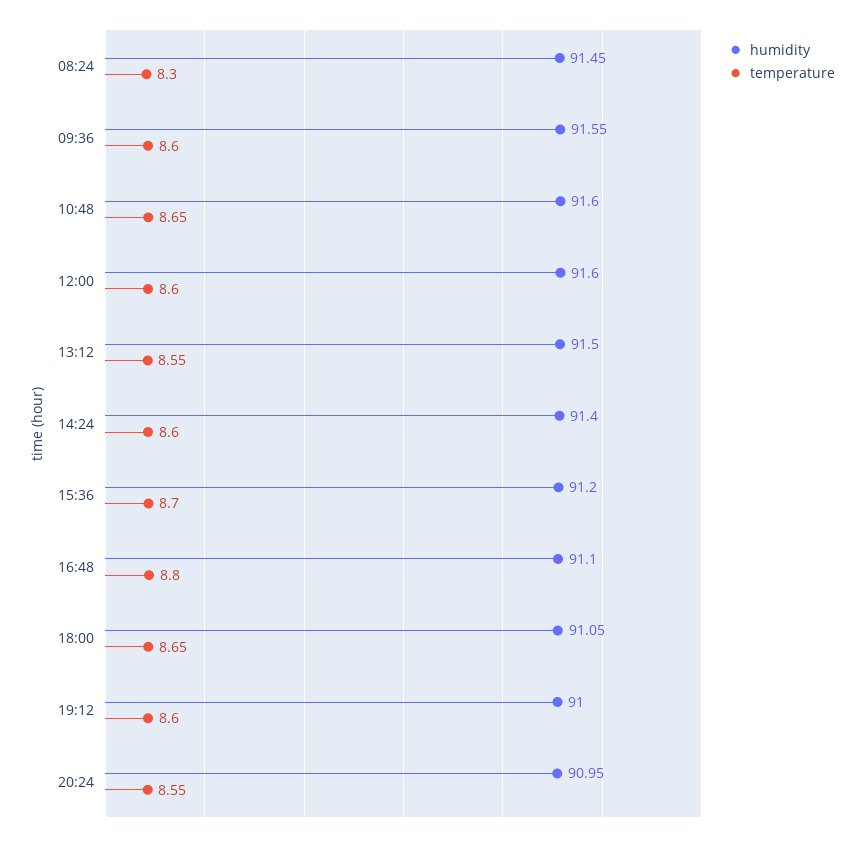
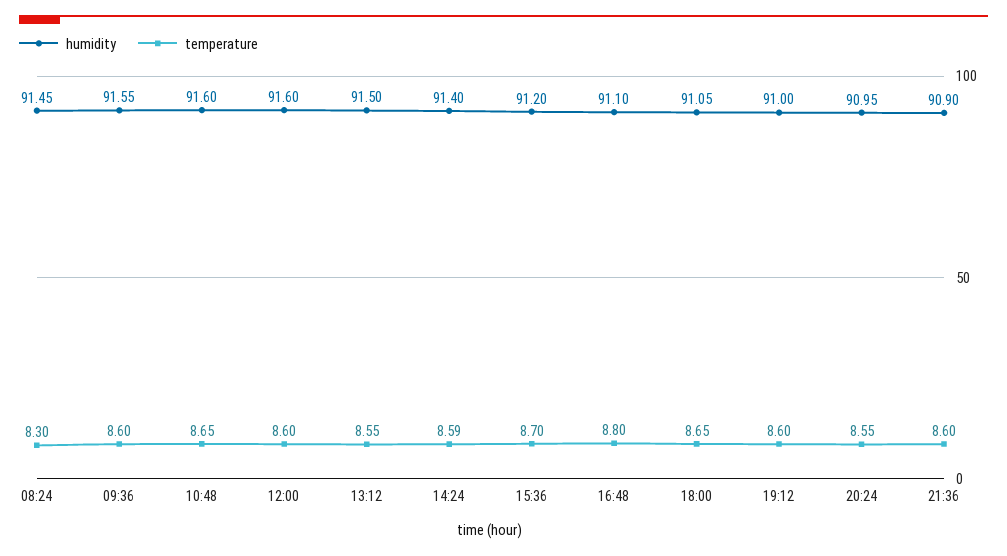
temperature, 14:24: 8.6 -> 8.59
humidity, 21:36: none -> 90.9
temperature, 21:36: none -> 8.6

